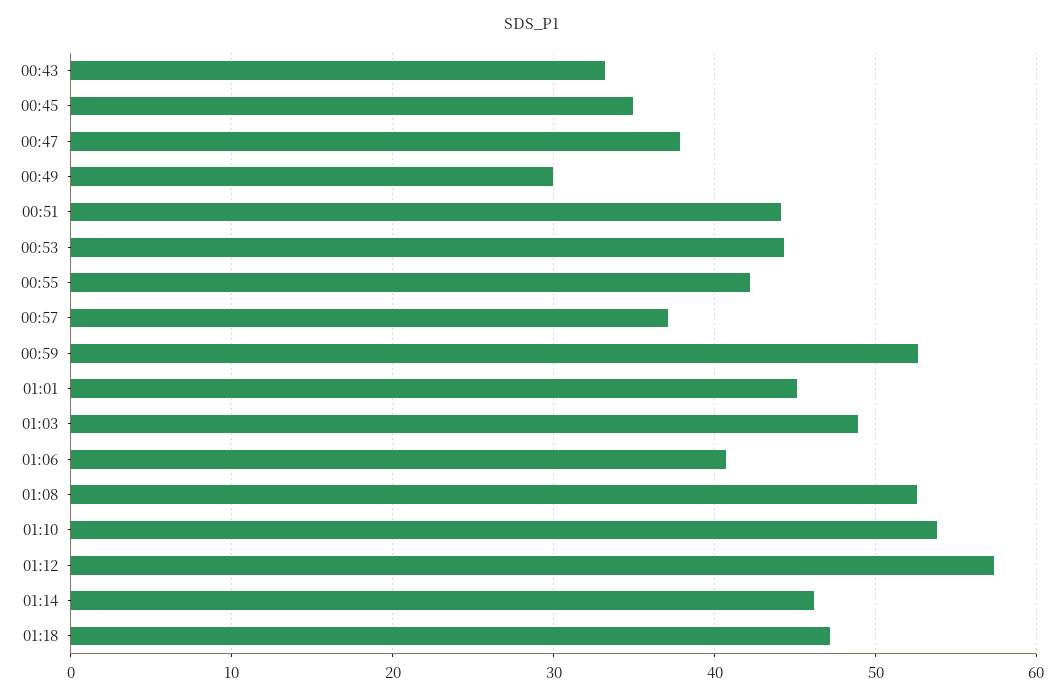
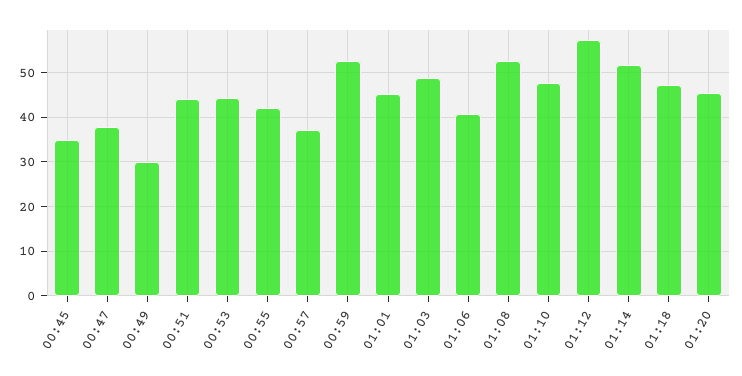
00:43: 33 -> none
01:10: 54 -> 48
01:14: 46 -> 52
01:20: none -> 46

